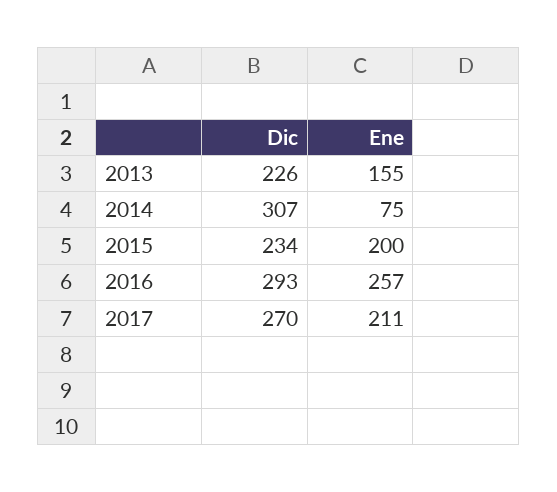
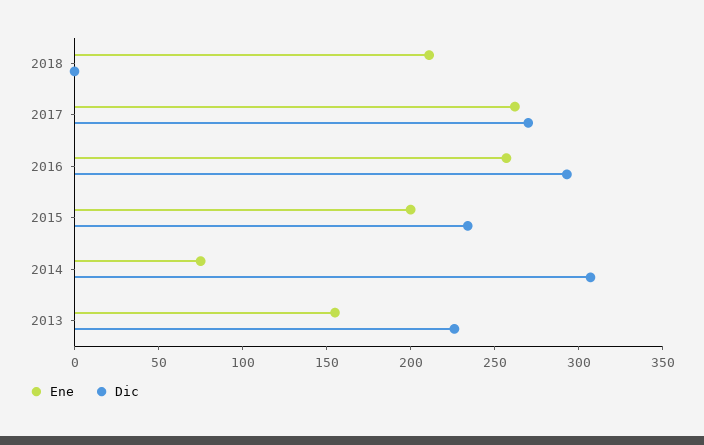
Ene, 2017: 211 -> 260
Ene, 2018: none -> 210
Dic, 2018: none -> 0

